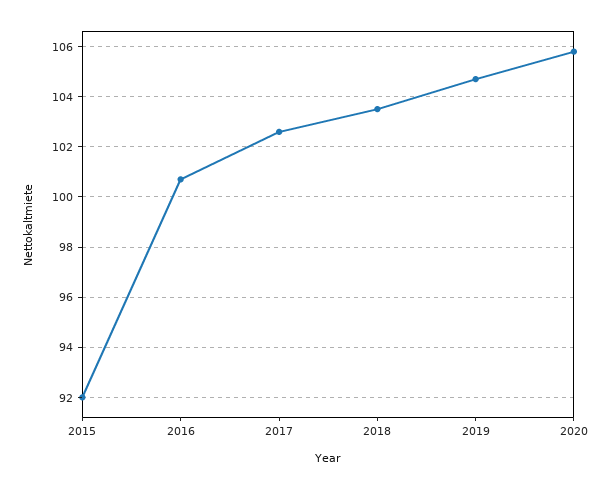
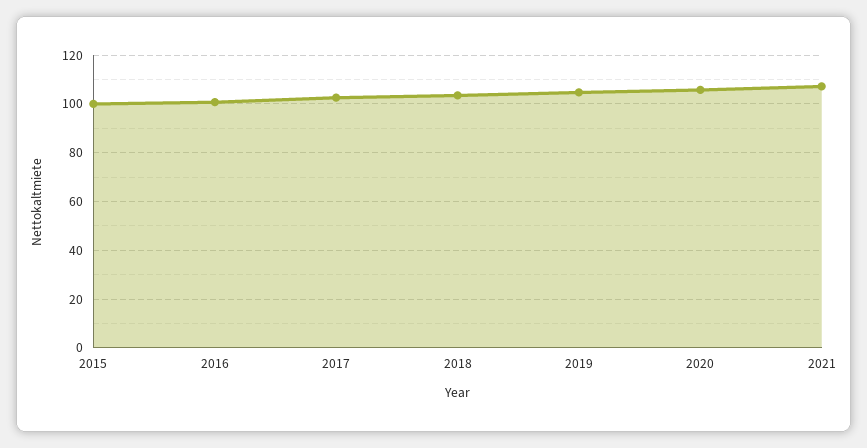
2015: 92 -> 100
2021: none -> 107.5

